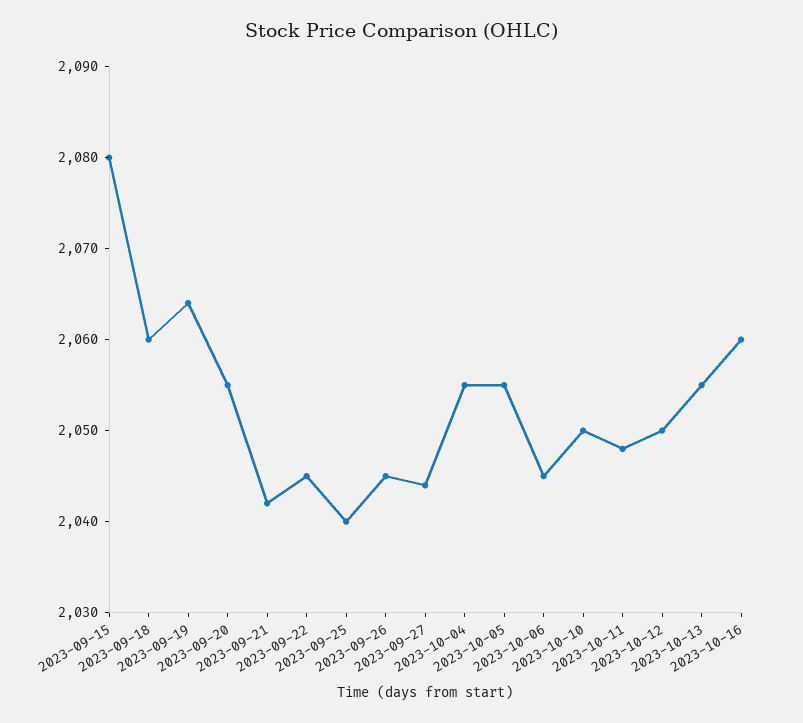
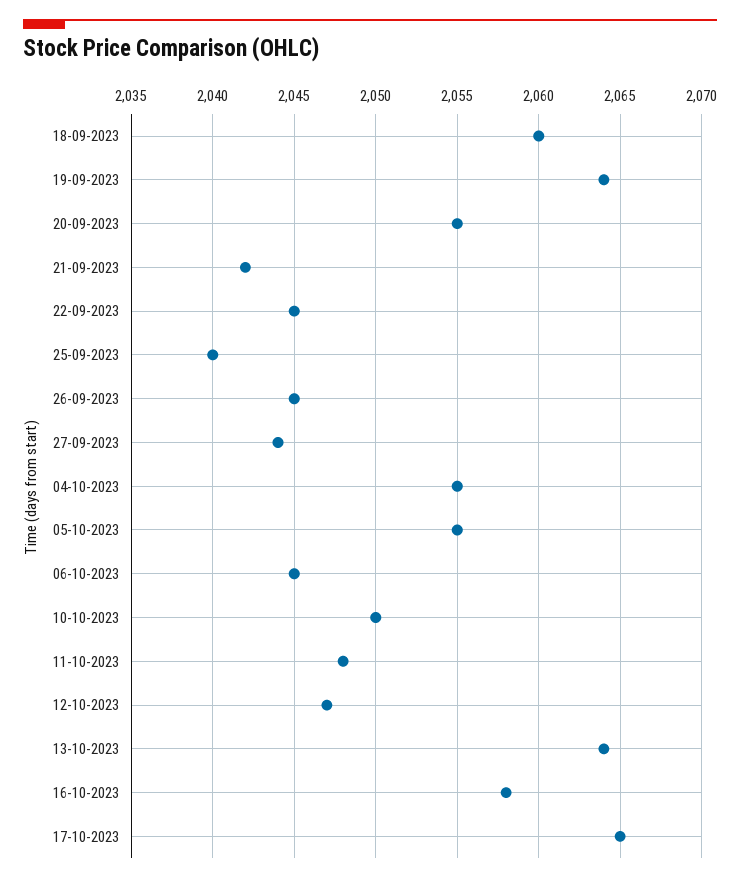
2023-09-15: 2080 -> none
2023-10-12: 2050 -> 2047
2023-10-13: 2055 -> 2064
2023-10-16: 2060 -> 2058
17-10-2023: none -> 2065

